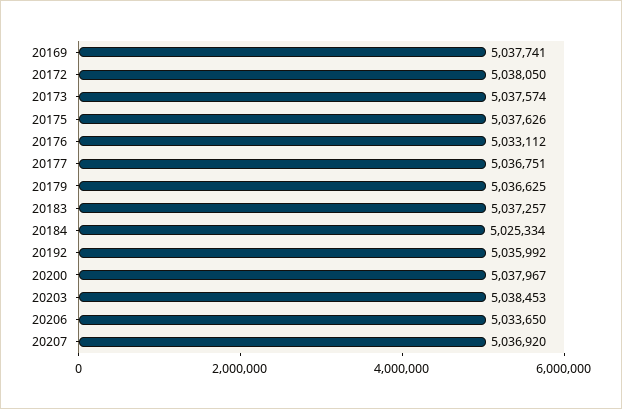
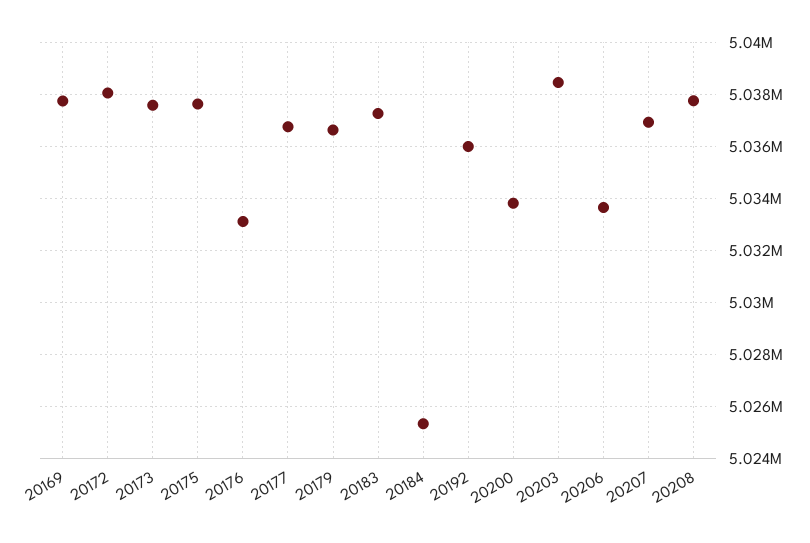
20200: 5037967 -> 5033750
20208: none -> 5037750

